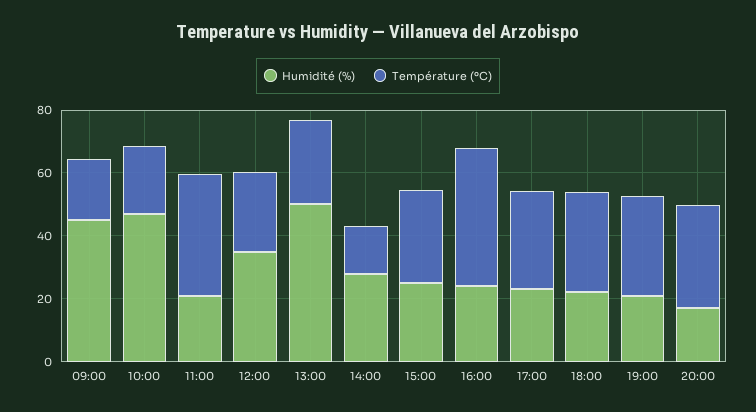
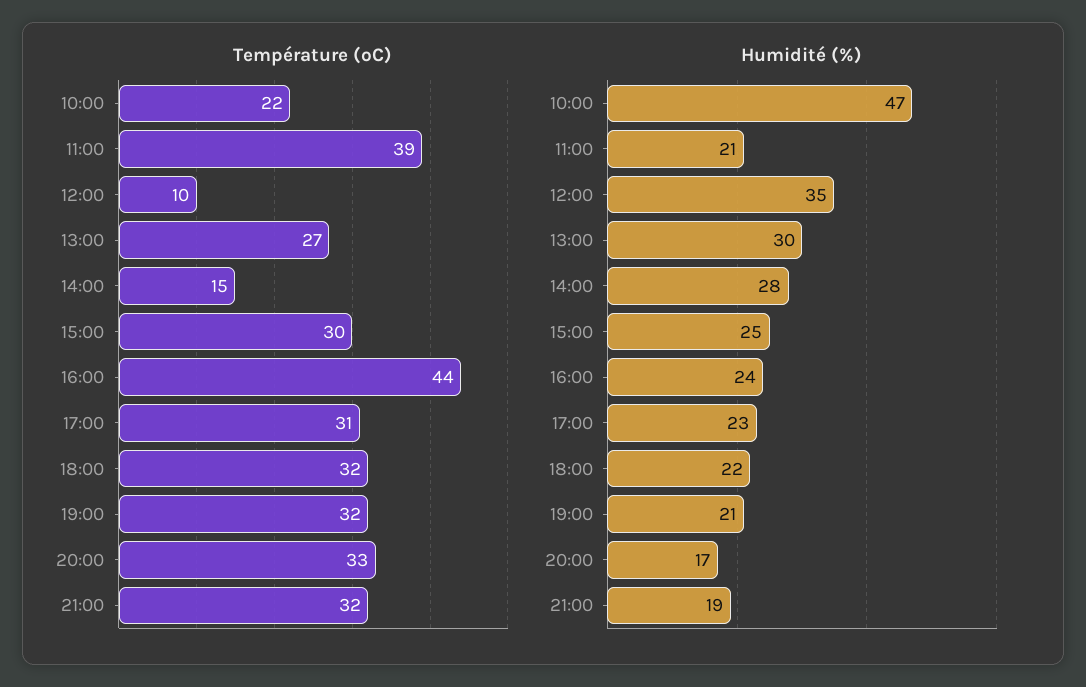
Humidité (%), 09:00: 45 -> none
Température (ºC), 09:00: 20 -> none
Température (ºC), 12:00: 25 -> 10
Humidité (%), 13:00: 50 -> 30
Température (ºC), 21:00: none -> 32
Humidité (%), 21:00: none -> 19

